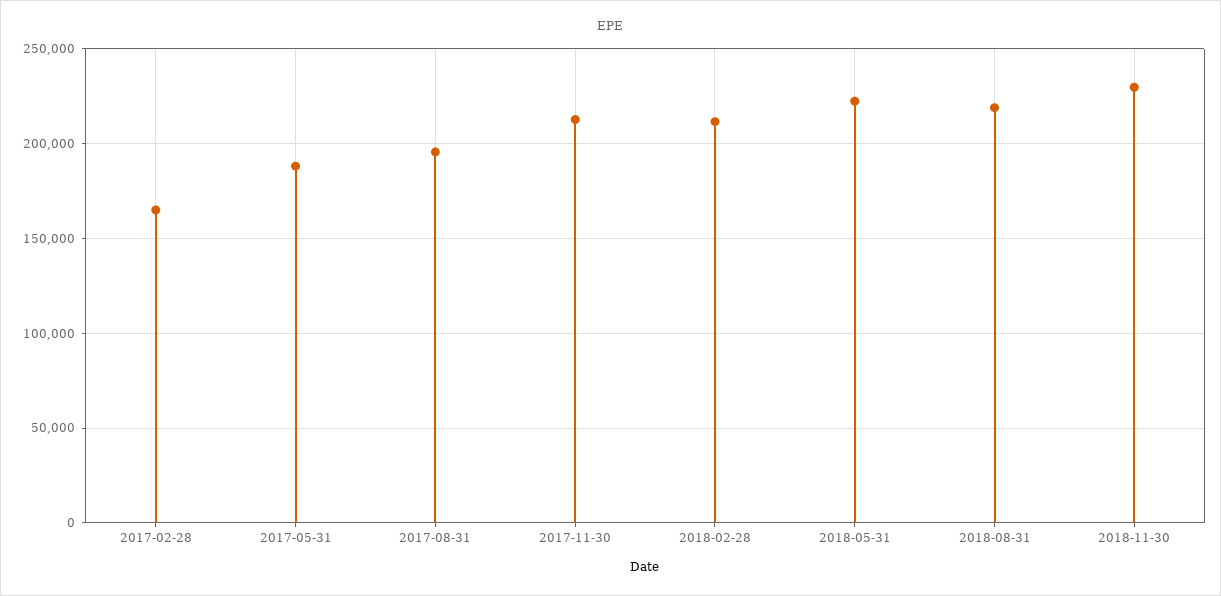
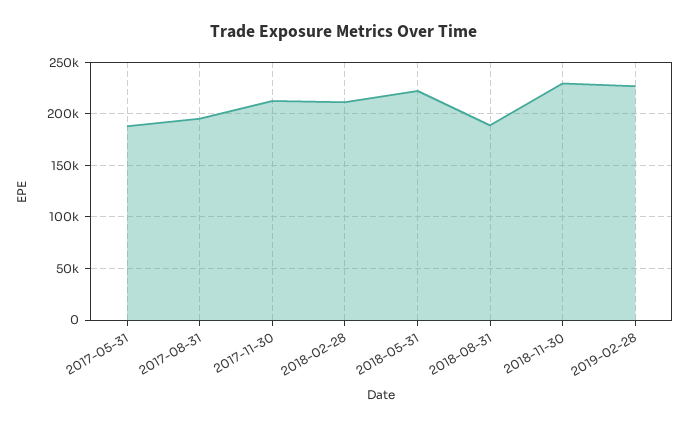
2017-02-28: 165000 -> none
2018-08-31: 220000 -> 190000
2019-02-28: none -> 230000

